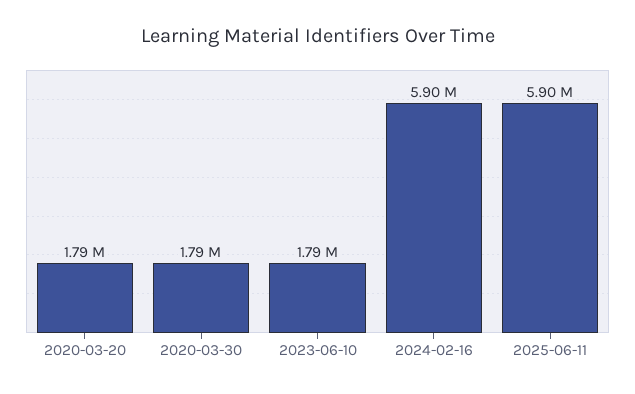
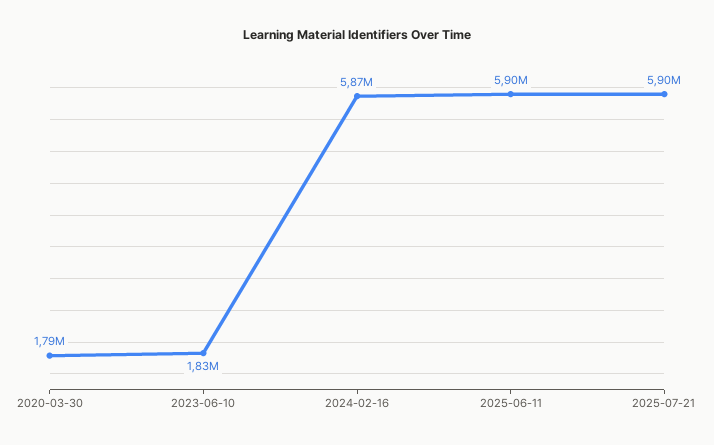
2020-03-20: 1790000 -> none
2023-06-10: 1790000 -> 1830000
2024-02-16: 5900000 -> 5870000
2025-07-21: none -> 5900000

